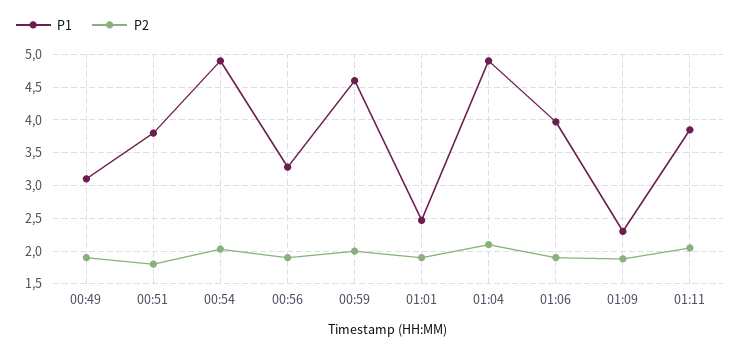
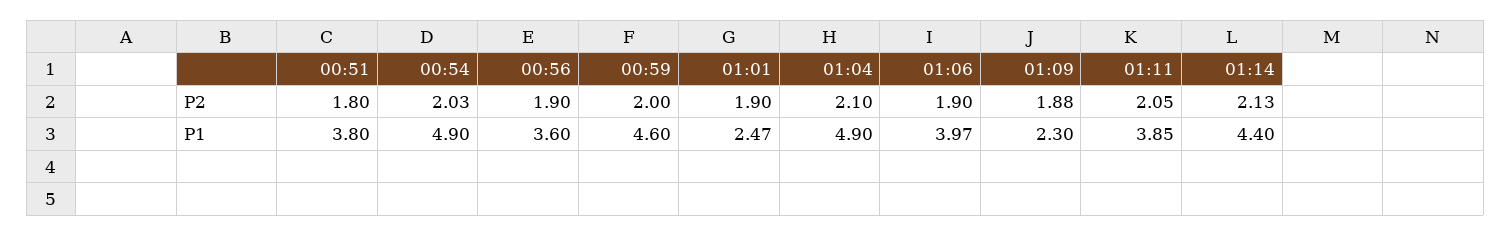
P1, 00:49: 3.1 -> none
P2, 00:49: 1.9 -> none
P1, 00:56: 3.3 -> 3.6
P2, 01:14: none -> 2.13
P1, 01:14: none -> 4.4

